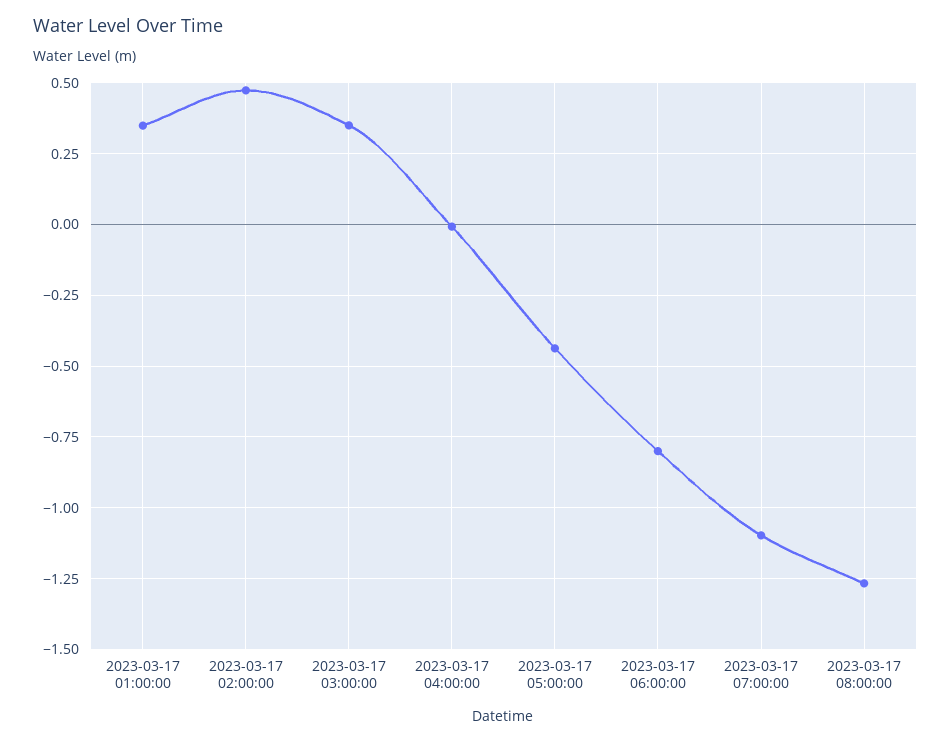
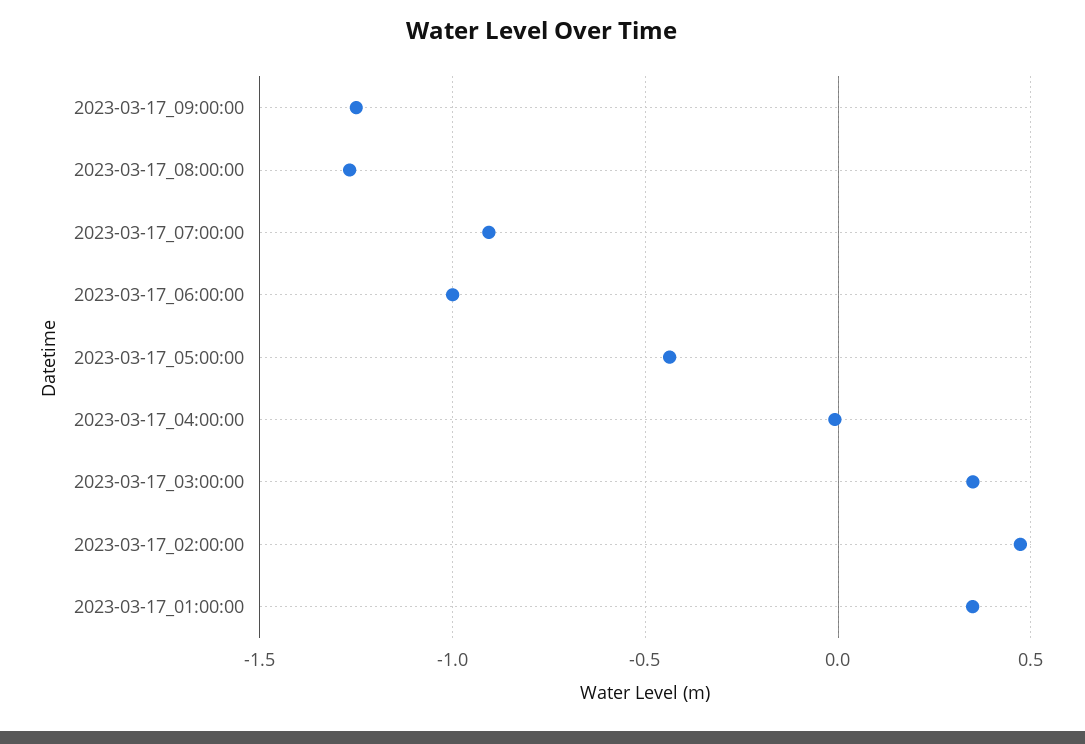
2023-03-17 06:00:00: -0.8 -> -1
2023-03-17 07:00:00: -1.1 -> -0.9
2023-03-17_09:00:00: none -> -1.25

